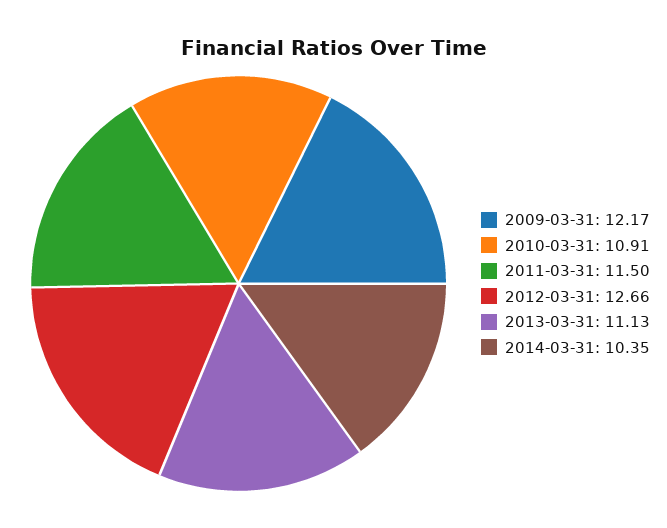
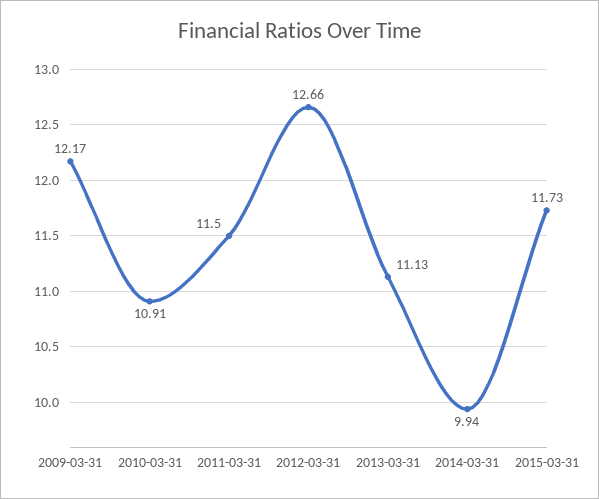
2014-03-31: 10.35 -> 9.94
2015-03-31: none -> 11.73

